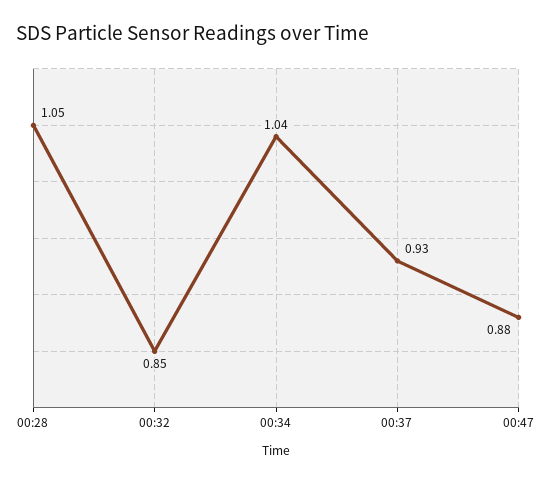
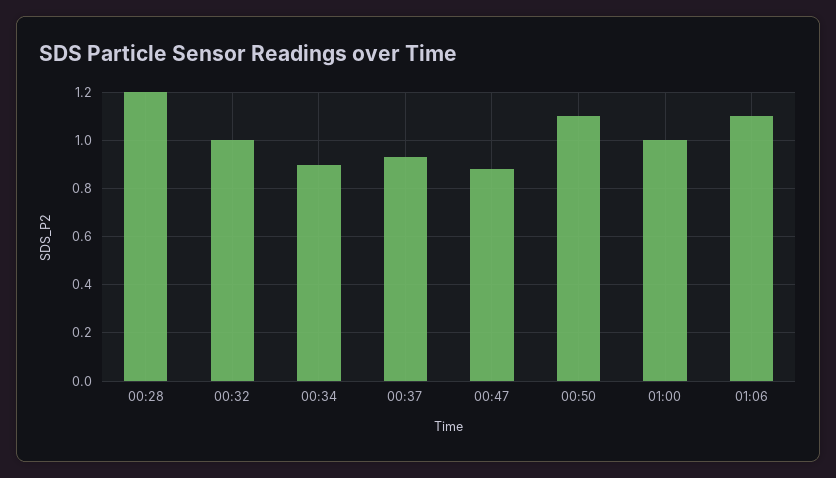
00:28: 1.05 -> 1.2
00:32: 0.85 -> 1
00:34: 1.04 -> 0.9
00:50: none -> 1.1
01:00: none -> 1
01:06: none -> 1.1

